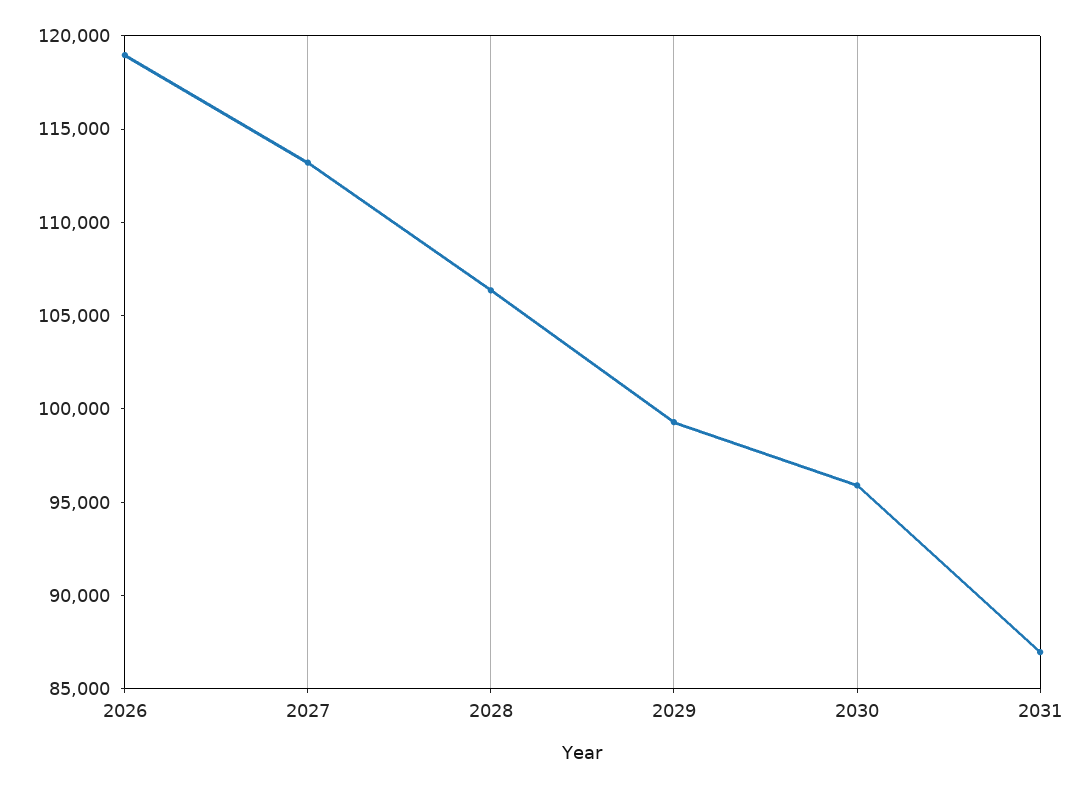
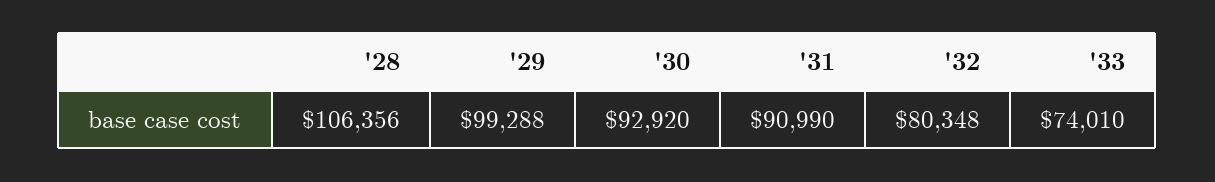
2026: 119000 -> none
2027: 113000 -> none
2030: 96000 -> 92920
2031: 87000 -> 90990
'32: none -> 80348
'33: none -> 74010

